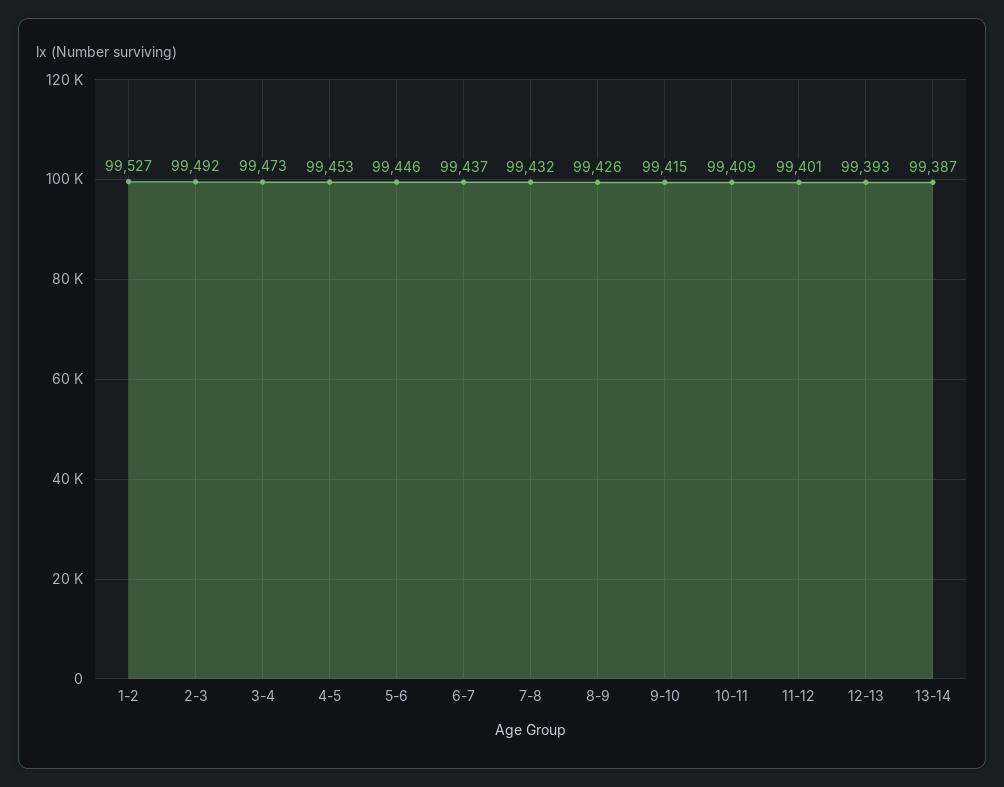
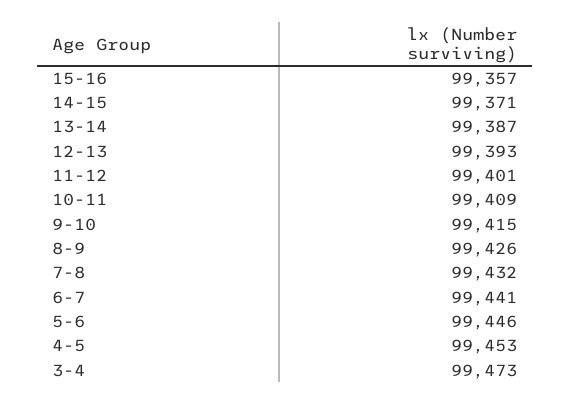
1-2: 99527 -> none
2-3: 99492 -> none
6-7: 99437 -> 99441
15-16: none -> 99357
14-15: none -> 99371

